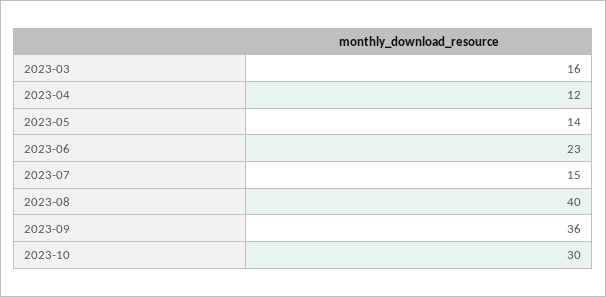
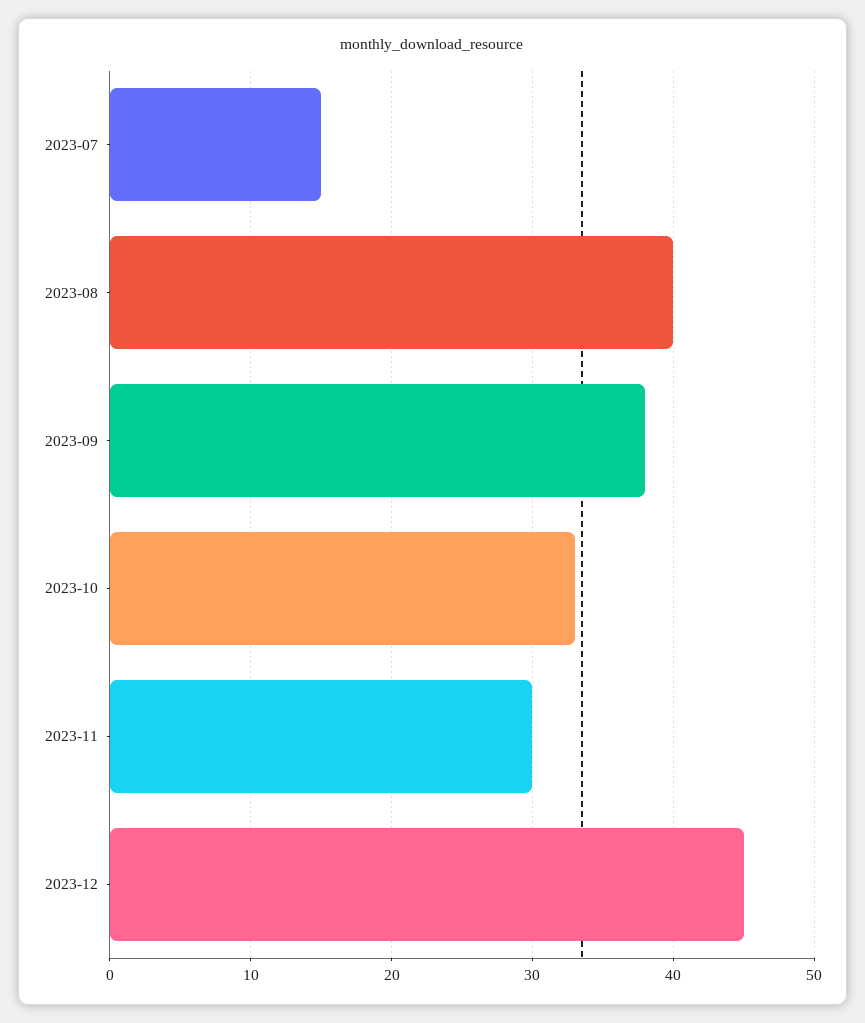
2023-03: 16 -> none
2023-04: 12 -> none
2023-05: 14 -> none
2023-06: 23 -> none
2023-09: 36 -> 38
2023-10: 30 -> 33
2023-11: none -> 30
2023-12: none -> 45

